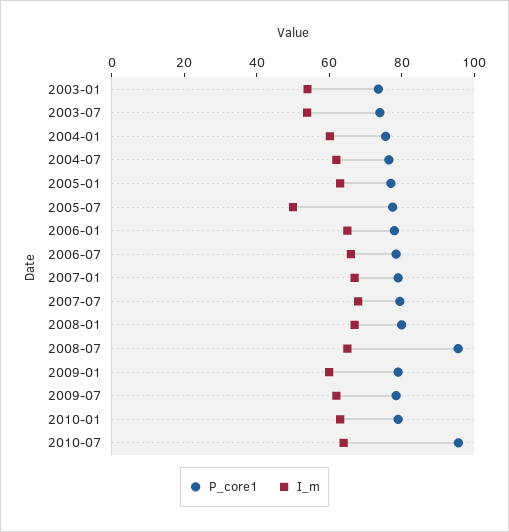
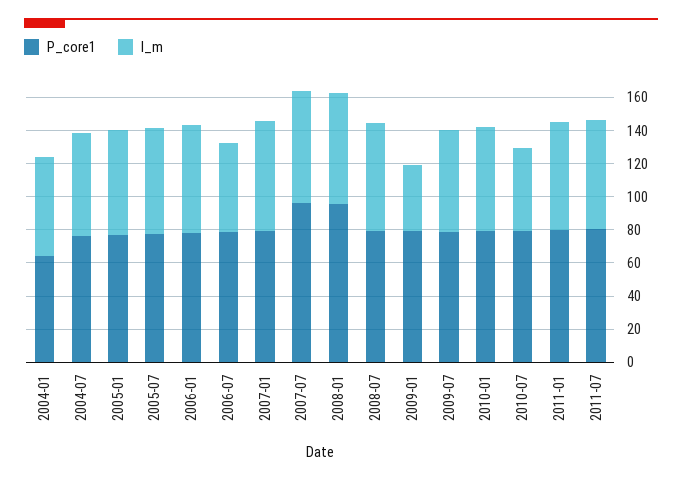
P_core1, 2003-01: 75 -> none
I_m, 2003-01: 55 -> none
P_core1, 2003-07: 75 -> none
I_m, 2003-07: 55 -> none
P_core1, 2004-01: 75 -> 65
I_m, 2005-07: 50 -> 65
I_m, 2006-07: 65 -> 55
P_core1, 2007-07: 80 -> 95
P_core1, 2008-01: 80 -> 95
P_core1, 2008-07: 95 -> 80
I_m, 2009-01: 60 -> 40
P_core1, 2010-07: 95 -> 80
I_m, 2010-07: 65 -> 50
P_core1, 2011-01: none -> 80
I_m, 2011-01: none -> 65
P_core1, 2011-07: none -> 80
I_m, 2011-07: none -> 65

